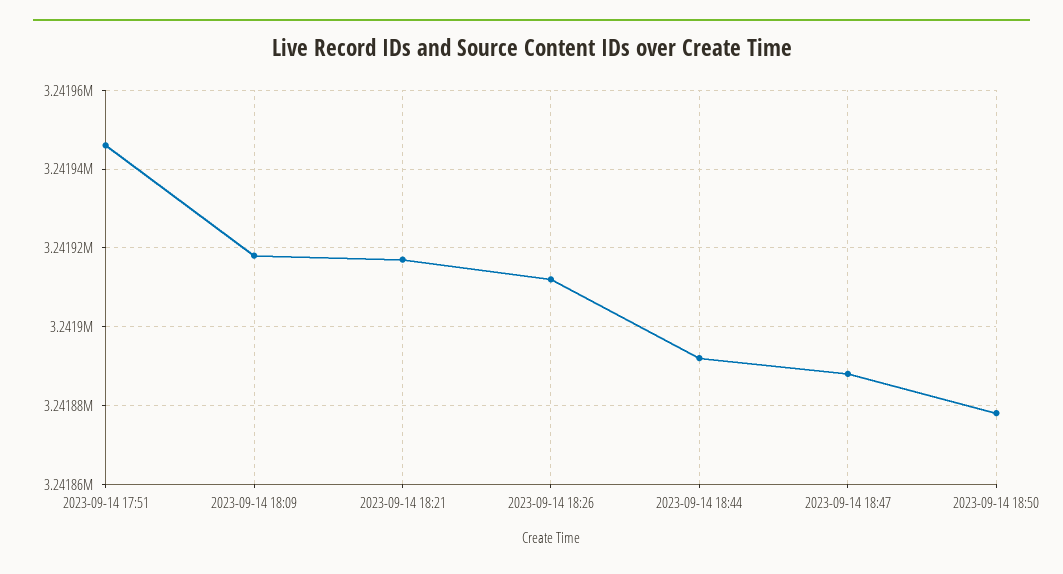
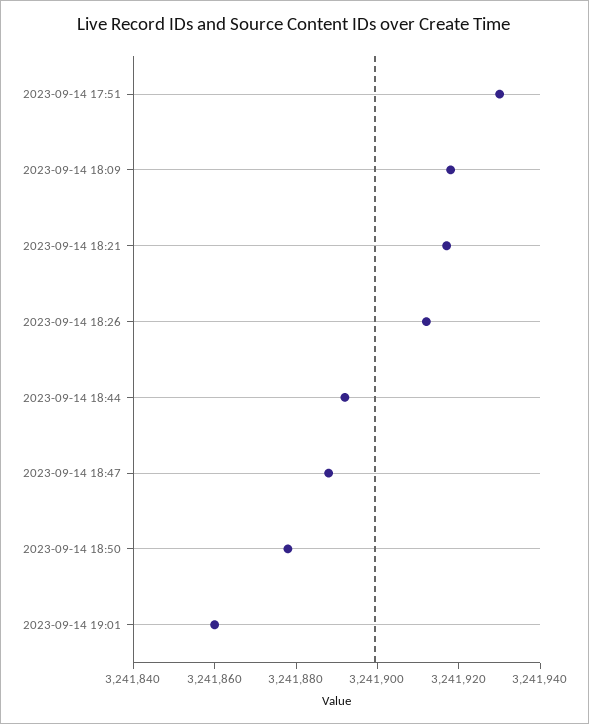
2023-09-14 17:51: 3241945 -> 3241930
2023-09-14 19:01: none -> 3241860

